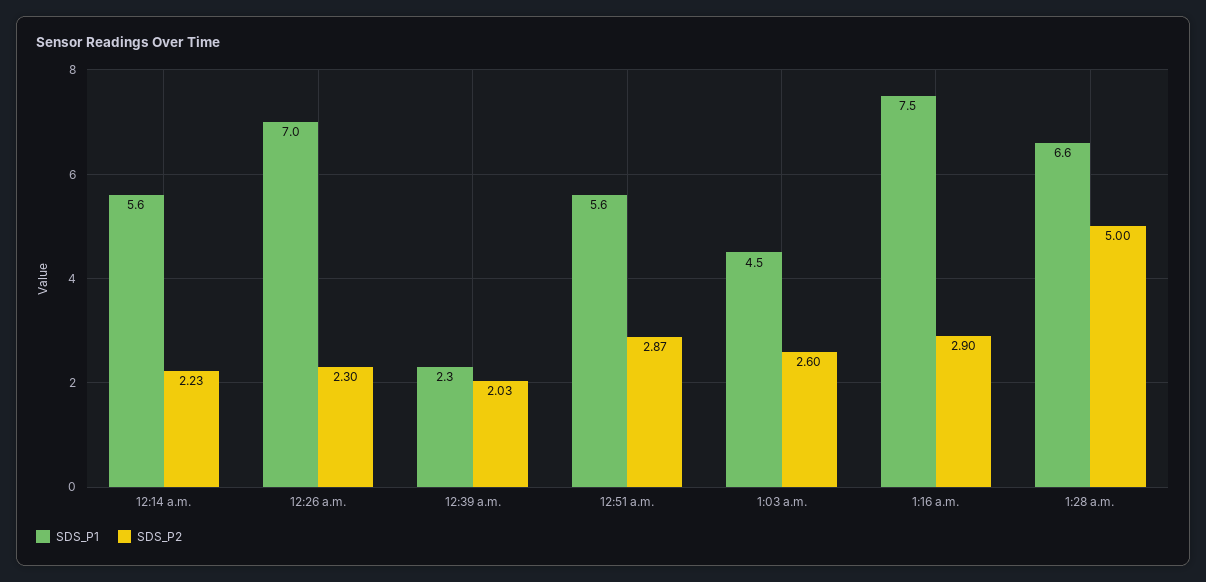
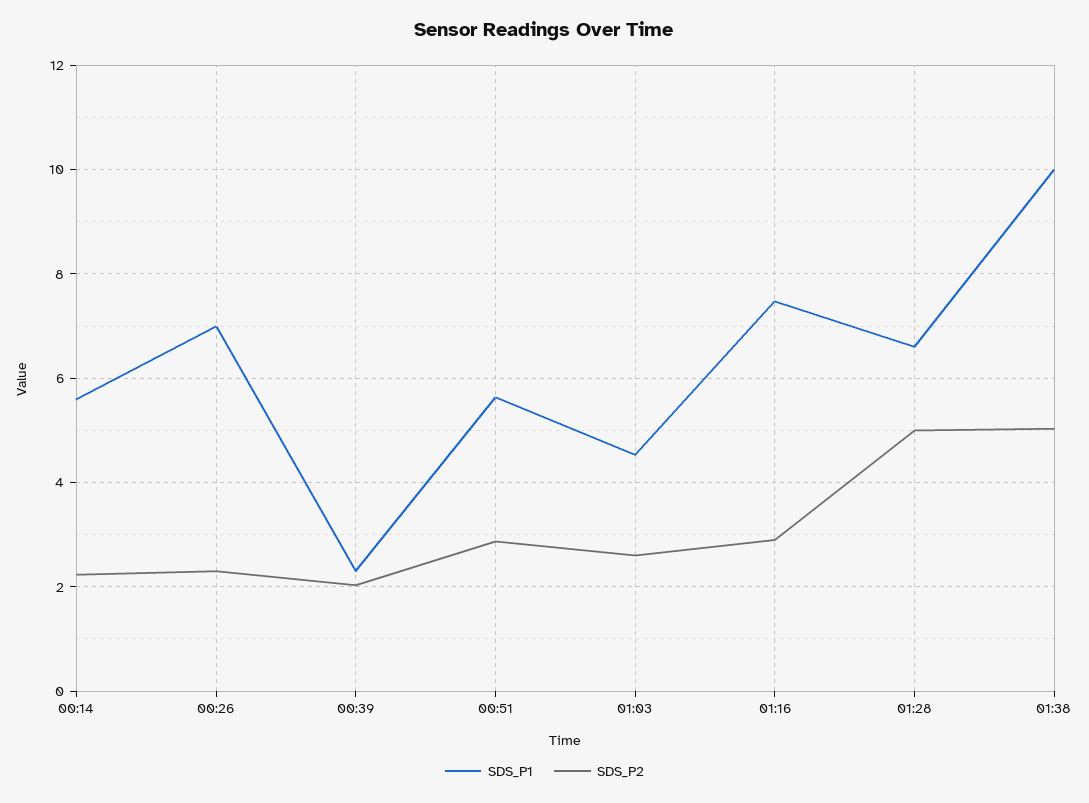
SDS_P1, 01:38: none -> 10
SDS_P2, 01:38: none -> 5

